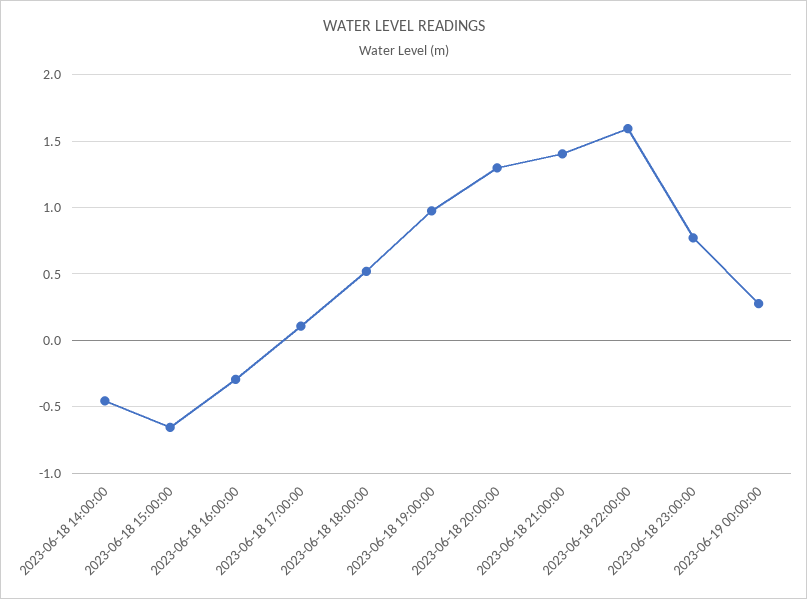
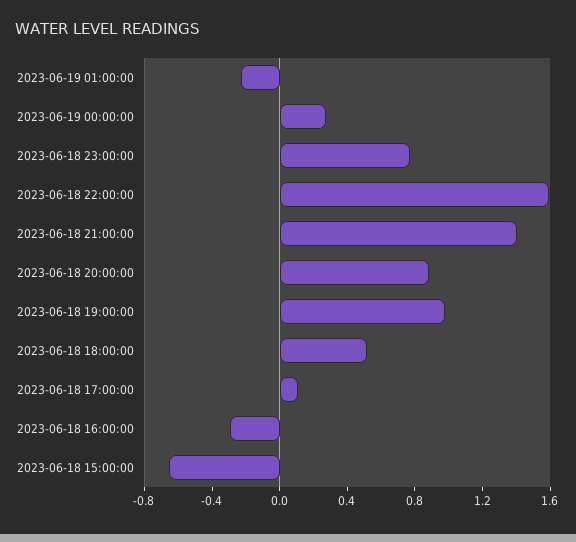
2023-06-18 14:00:00: -0.45 -> none
2023-06-18 20:00:00: 1.3 -> 0.9
2023-06-19 01:00:00: none -> -0.2

